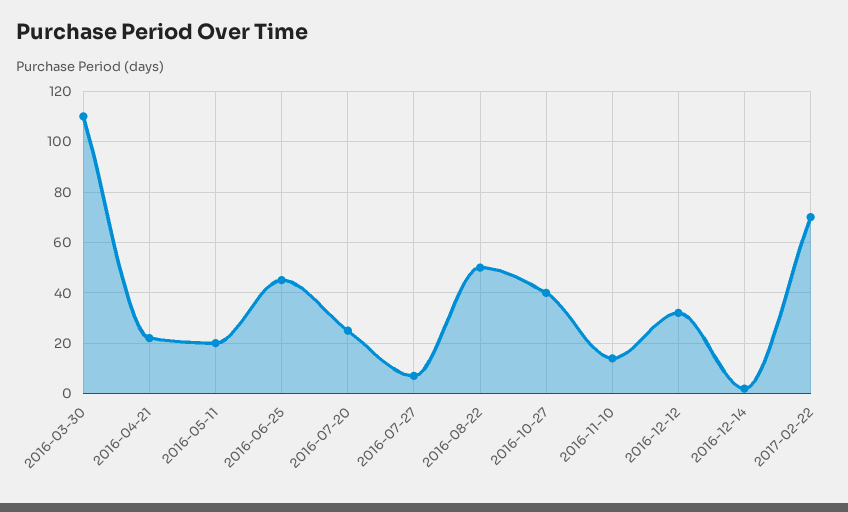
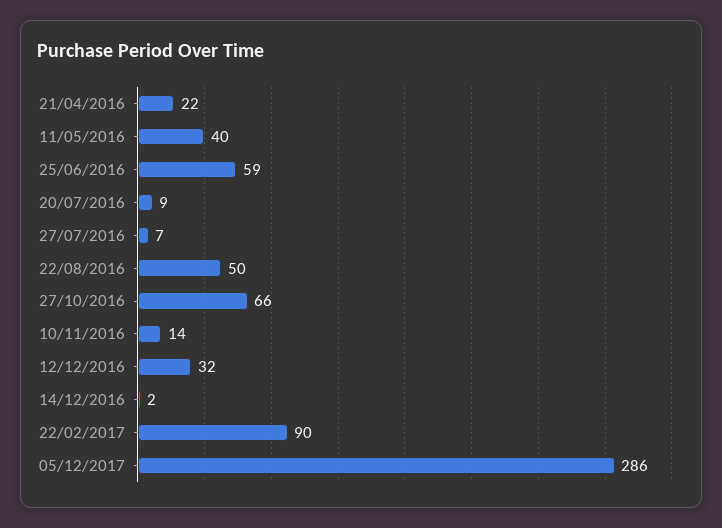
2016-03-30: 110 -> none
2016-05-11: 20 -> 40
2016-06-25: 45 -> 59
2016-07-20: 25 -> 9
2016-10-27: 40 -> 66
2017-02-22: 70 -> 90
05/12/2017: none -> 286

